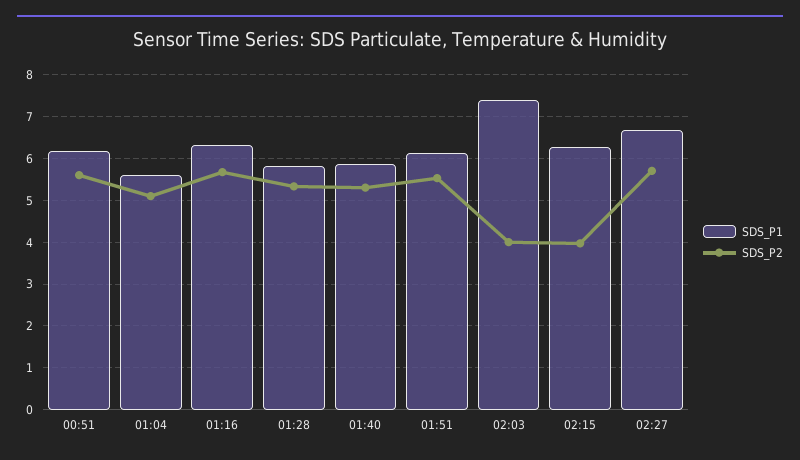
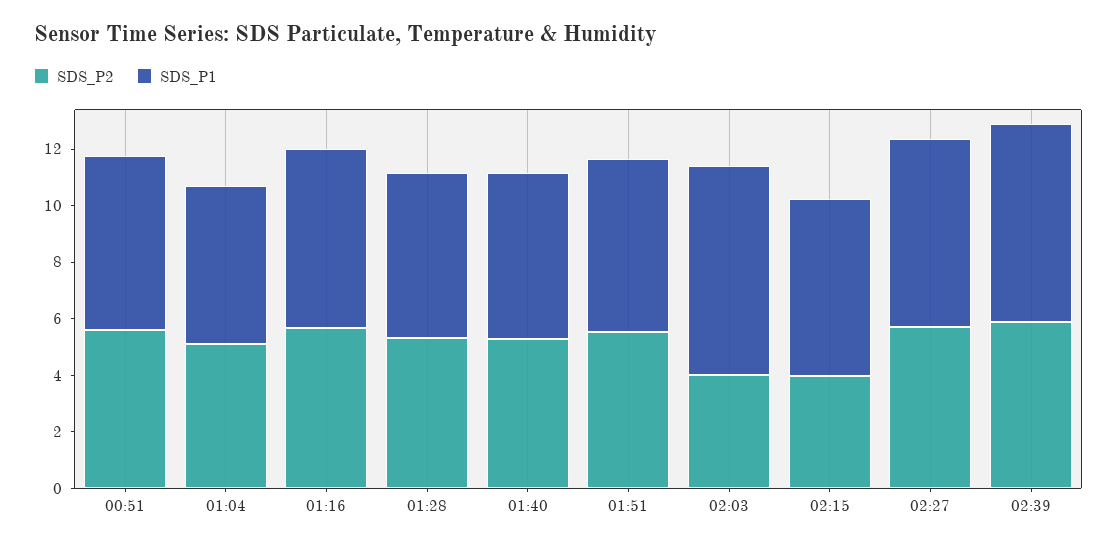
SDS_P2, 02:39: none -> 6
SDS_P1, 02:39: none -> 7

